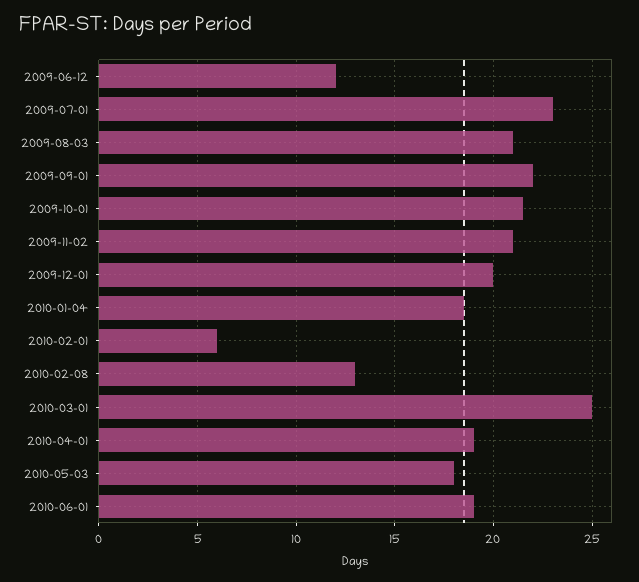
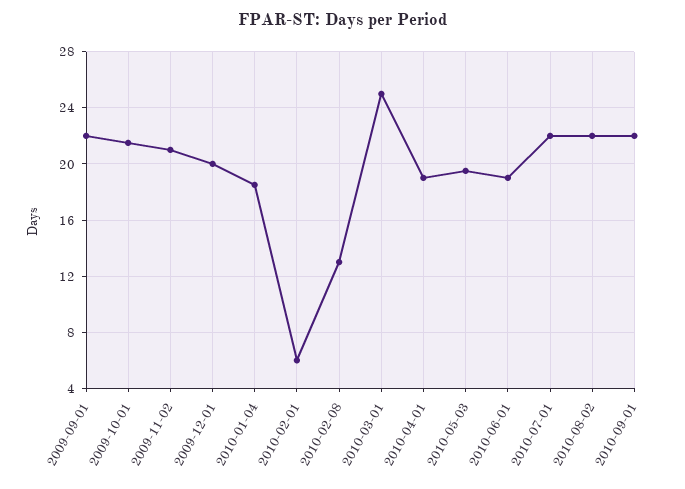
2009-06-12: 12 -> none
2009-07-01: 23 -> none
2009-08-03: 21 -> none
2010-05-03: 18 -> 19.5
2010-07-01: none -> 22
2010-08-02: none -> 22
2010-09-01: none -> 22

